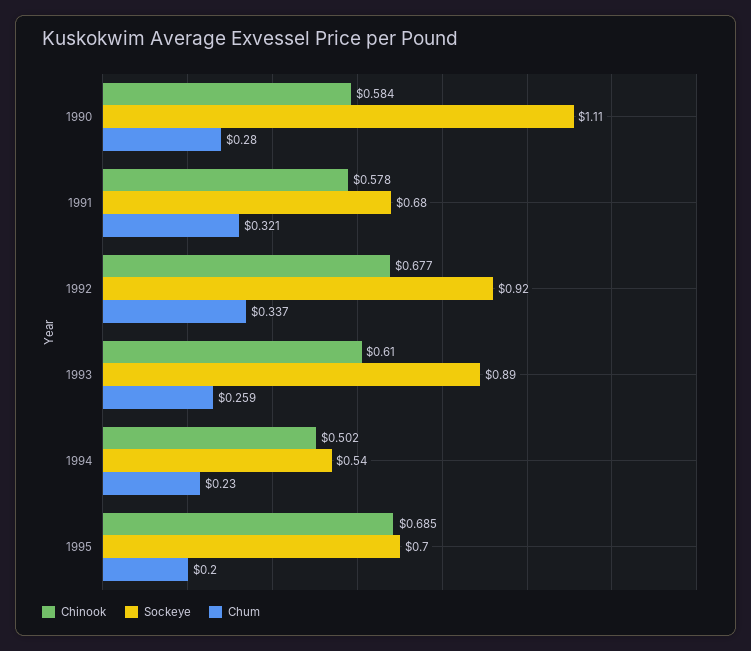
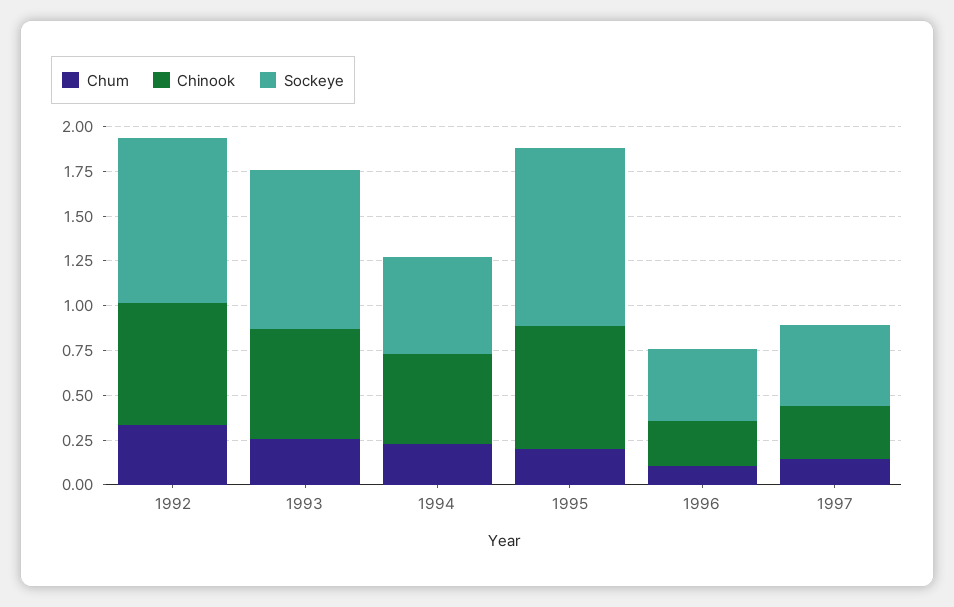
Chinook, 1990: 0.584 -> none
Sockeye, 1990: 1.11 -> none
Chum, 1990: 0.28 -> none
Chinook, 1991: 0.578 -> none
Sockeye, 1991: 0.68 -> none
Chum, 1991: 0.321 -> none
Sockeye, 1995: 0.7 -> 1
Chum, 1996: none -> 0.1
Chinook, 1996: none -> 0.25
Sockeye, 1996: none -> 0.4
Chum, 1997: none -> 0.15
Chinook, 1997: none -> 0.3
Sockeye, 1997: none -> 0.45

